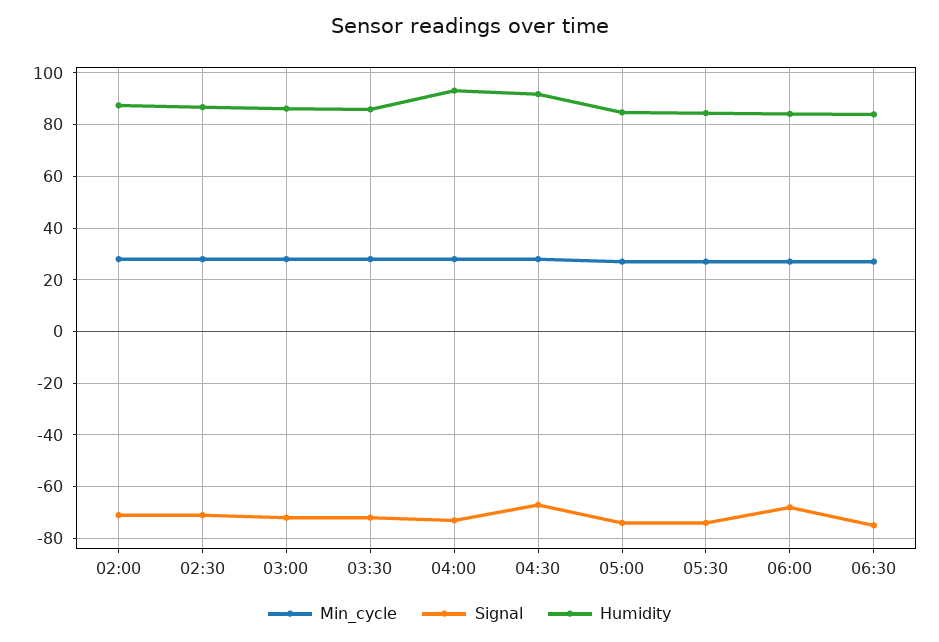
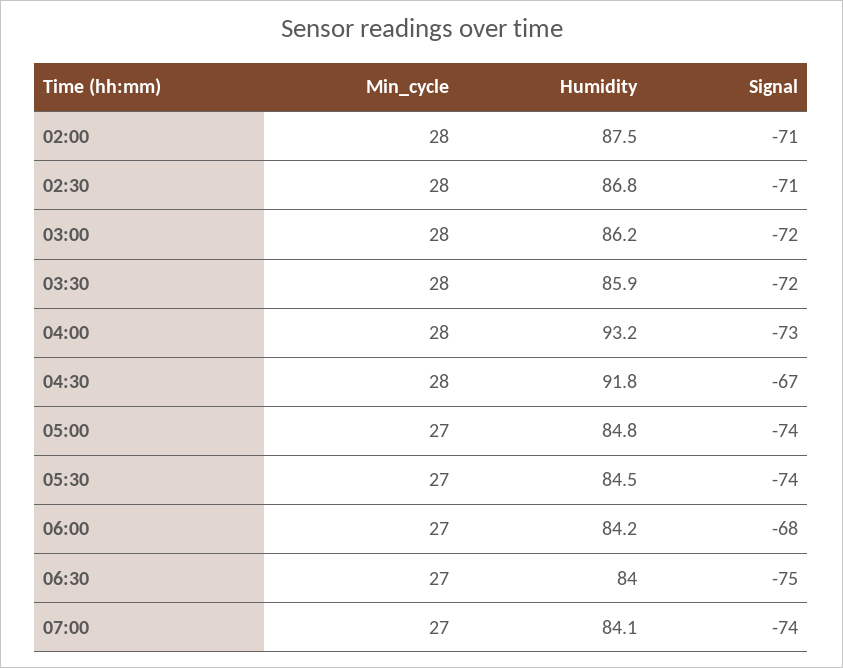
Min_cycle, 07:00: none -> 27
Humidity, 07:00: none -> 84.1
Signal, 07:00: none -> -74

